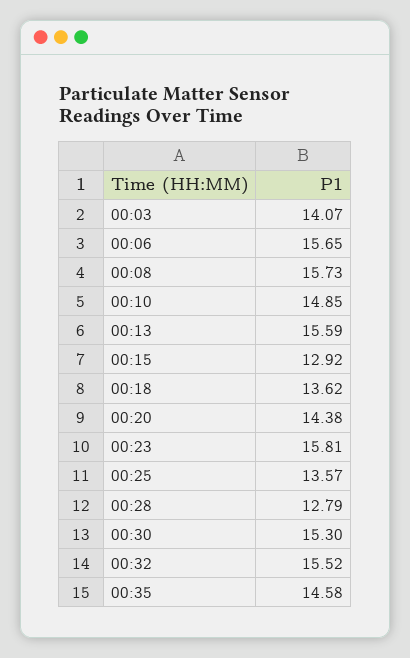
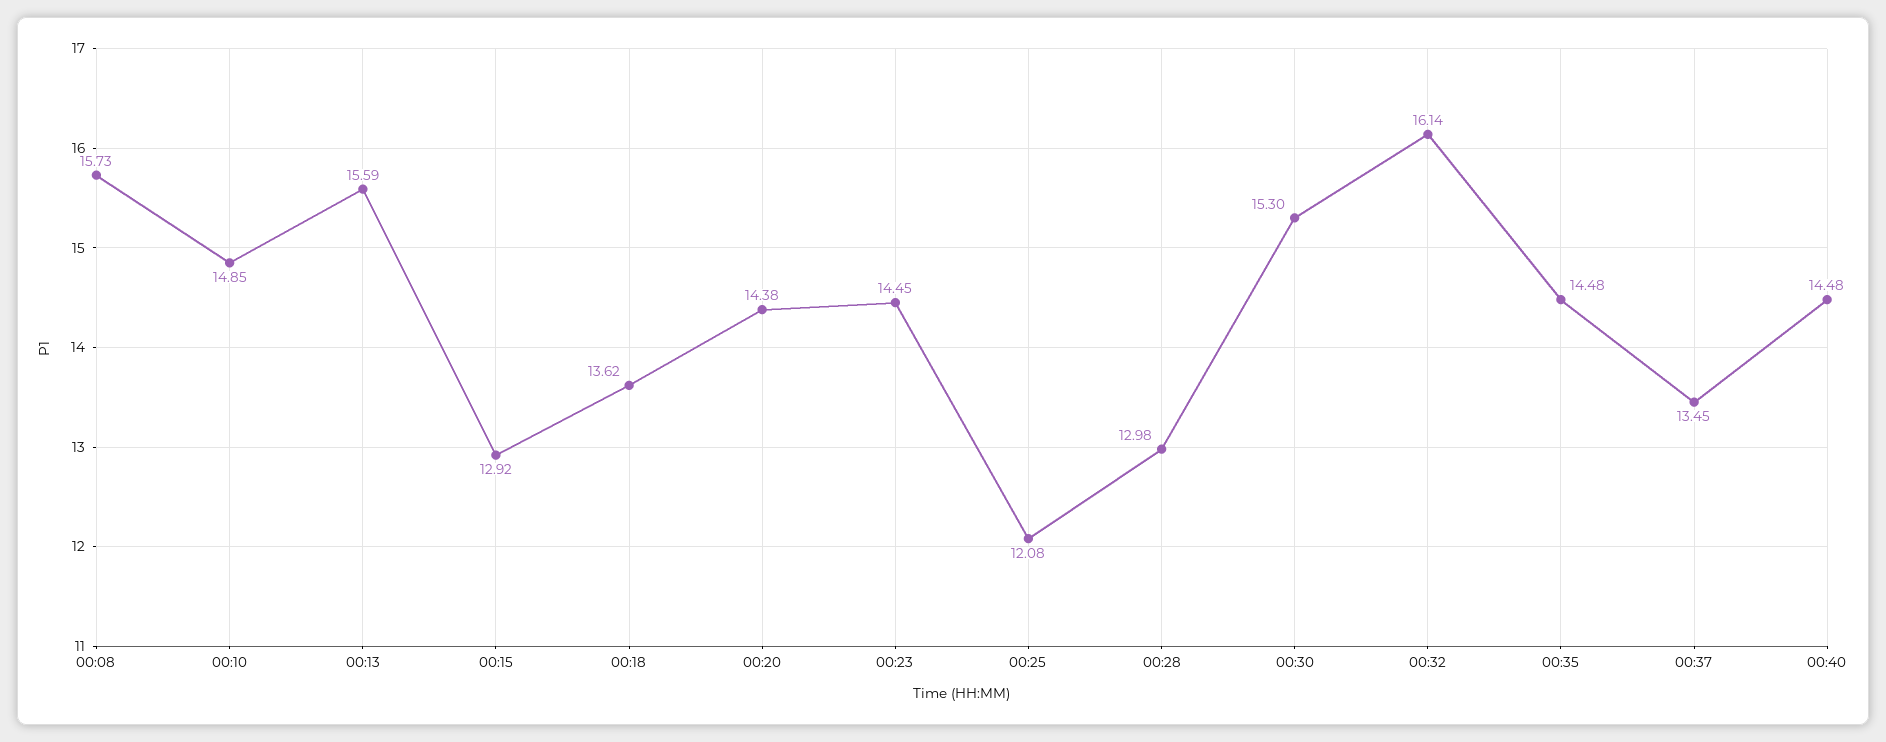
00:03: 14.07 -> none
00:06: 15.65 -> none
00:23: 15.81 -> 14.45
00:25: 13.57 -> 12.08
00:28: 12.79 -> 12.98
00:32: 15.52 -> 16.14
00:35: 14.58 -> 14.48
00:37: none -> 13.45
00:40: none -> 14.48

